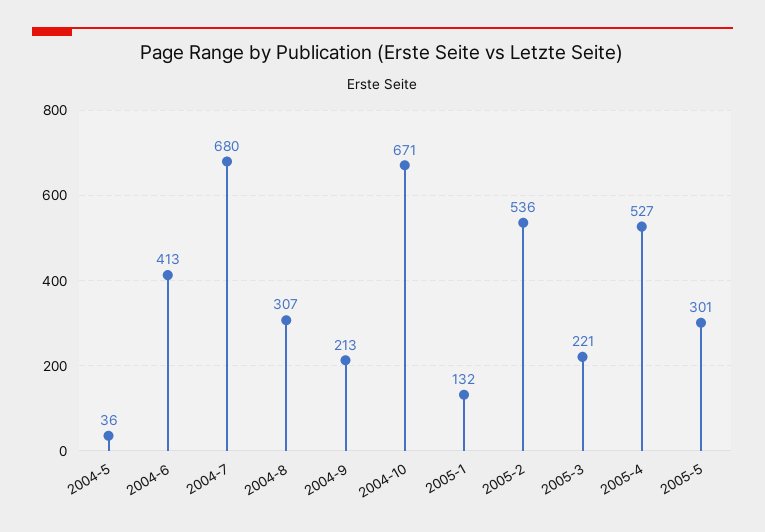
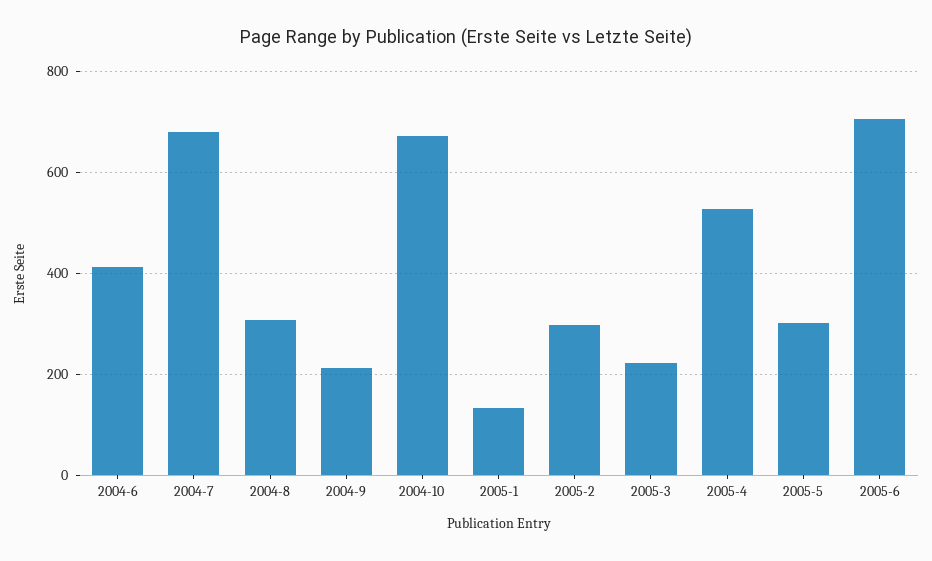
2004-5: 36 -> none
2005-2: 536 -> 300
2005-6: none -> 700

